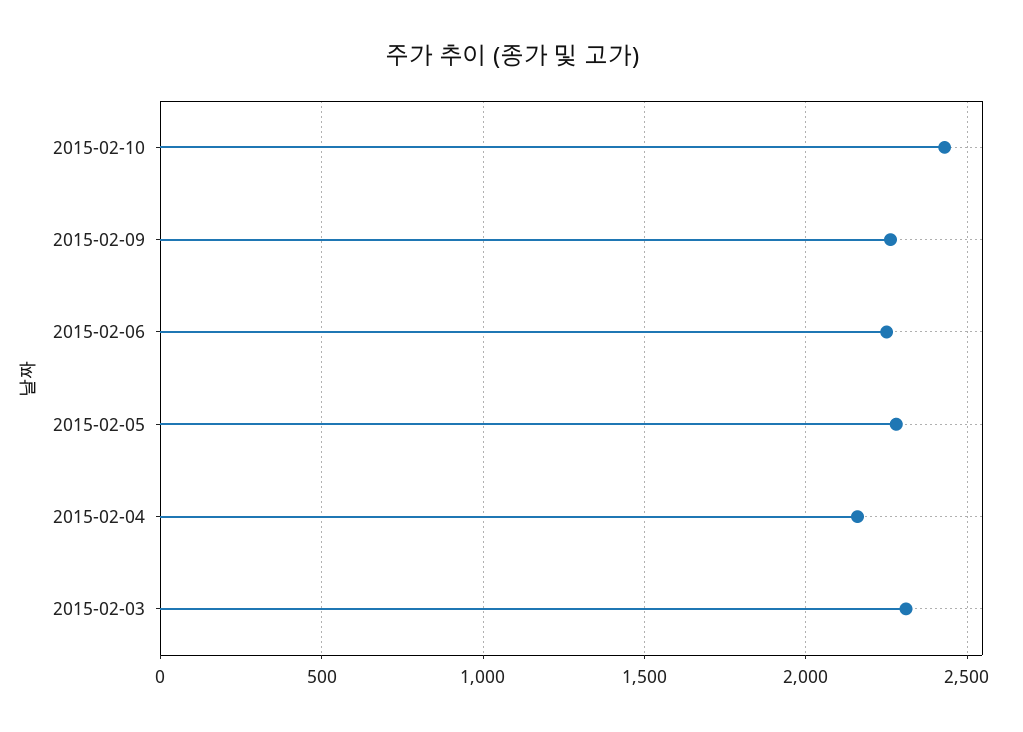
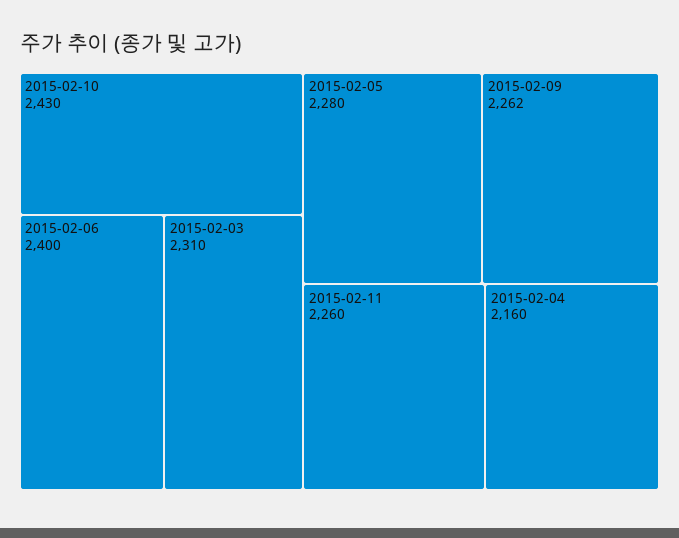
2015-02-06: 2250 -> 2400
2015-02-11: none -> 2260

